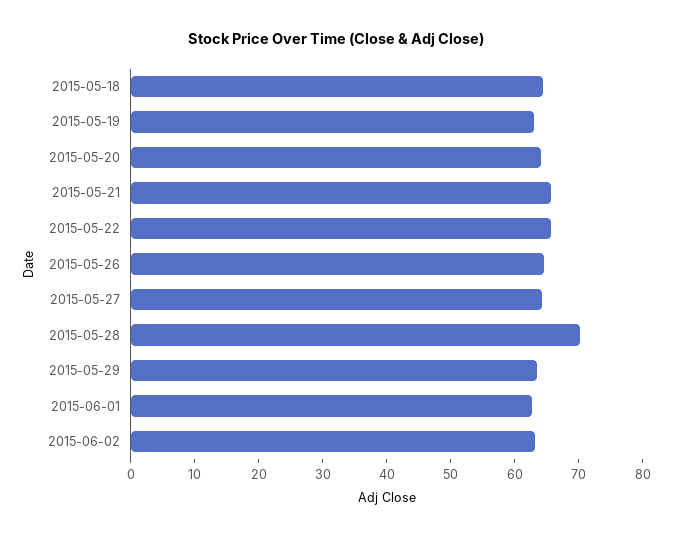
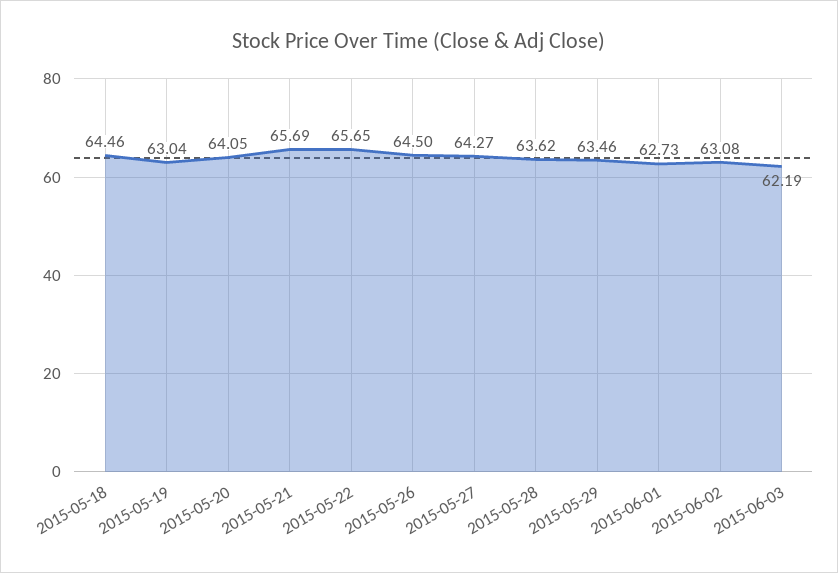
2015-05-28: 70 -> 63.62
2015-06-03: none -> 62.19

